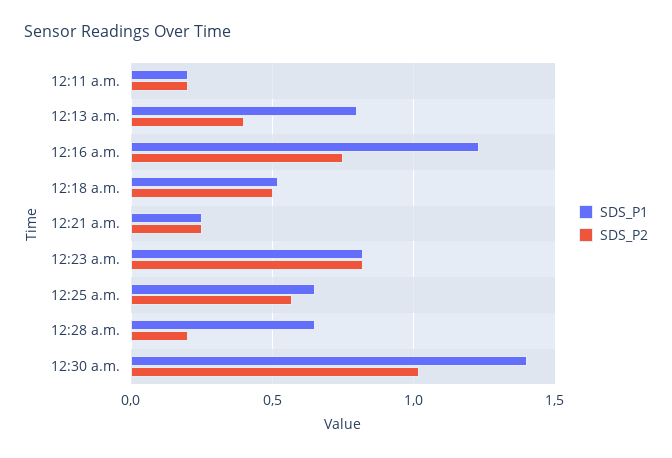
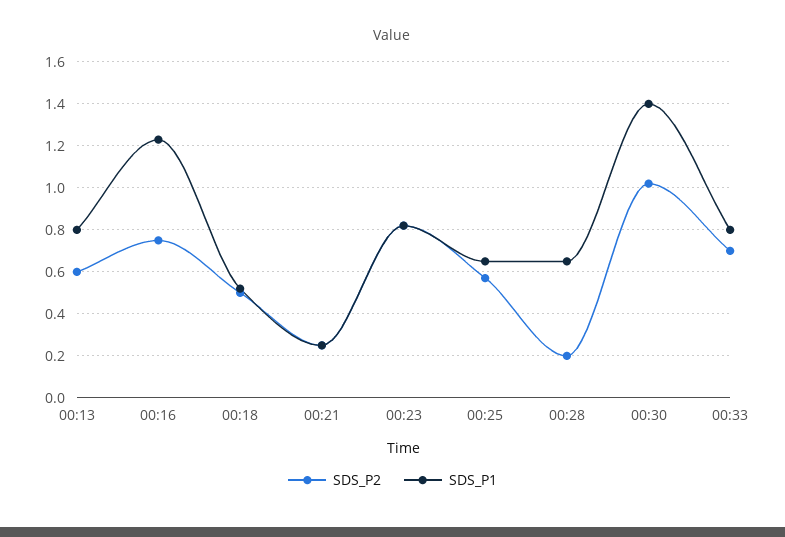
SDS_P1, 12:11 a.m.: 0.2 -> none
SDS_P2, 12:11 a.m.: 0.2 -> none
SDS_P2, 12:13 a.m.: 0.4 -> 0.6
SDS_P2, 00:33: none -> 0.7
SDS_P1, 00:33: none -> 0.8

